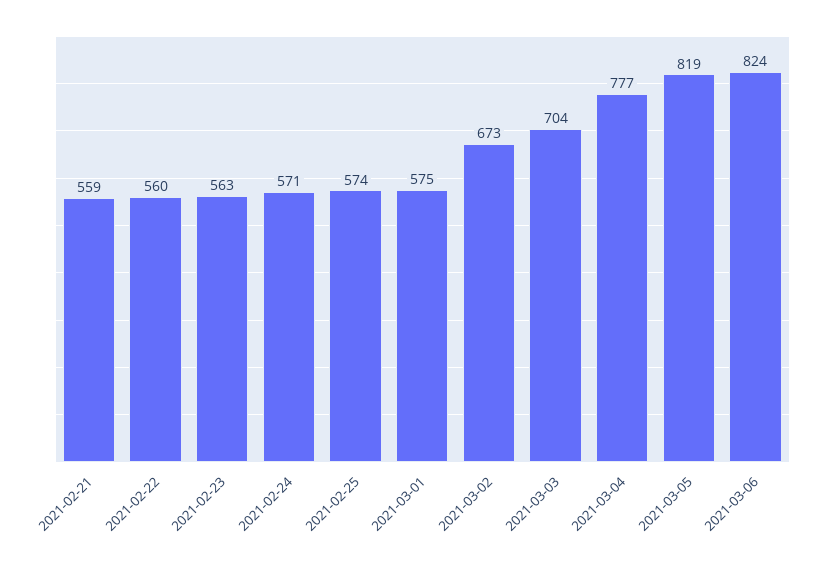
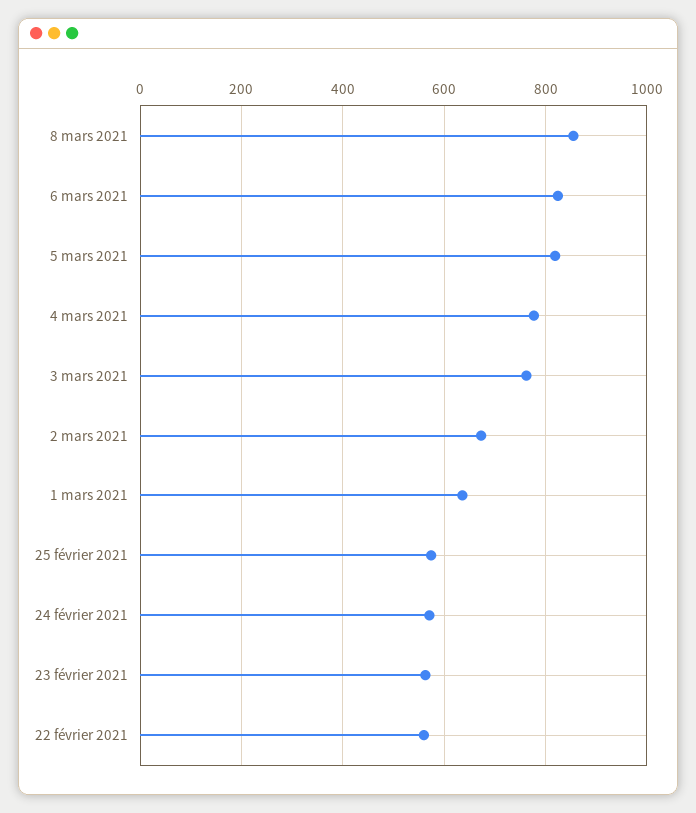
2021-02-21: 559 -> none
2021-03-01: 575 -> 640
2021-03-03: 704 -> 760
8 mars 2021: none -> 860

